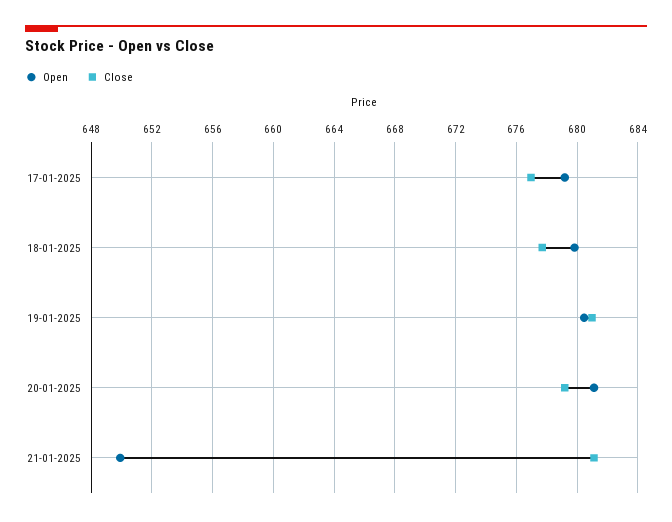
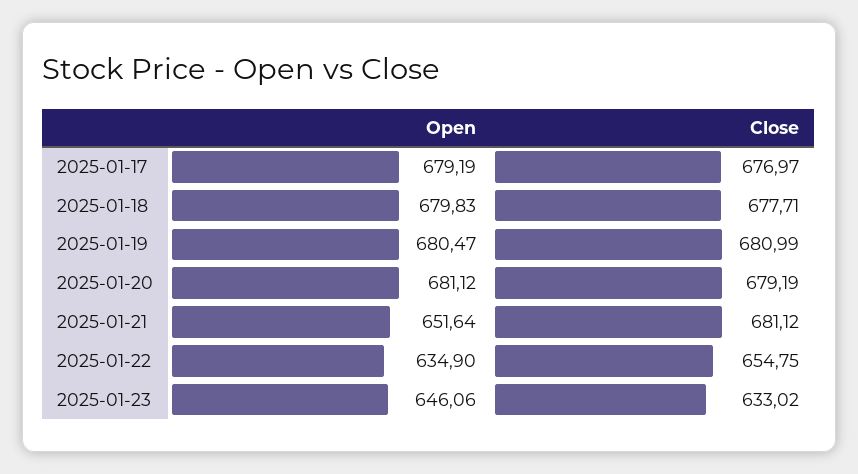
Open, 21-01-2025: 650 -> 651.64
Open, 2025-01-22: none -> 634.9
Close, 2025-01-22: none -> 654.75
Open, 2025-01-23: none -> 646.06
Close, 2025-01-23: none -> 633.02

